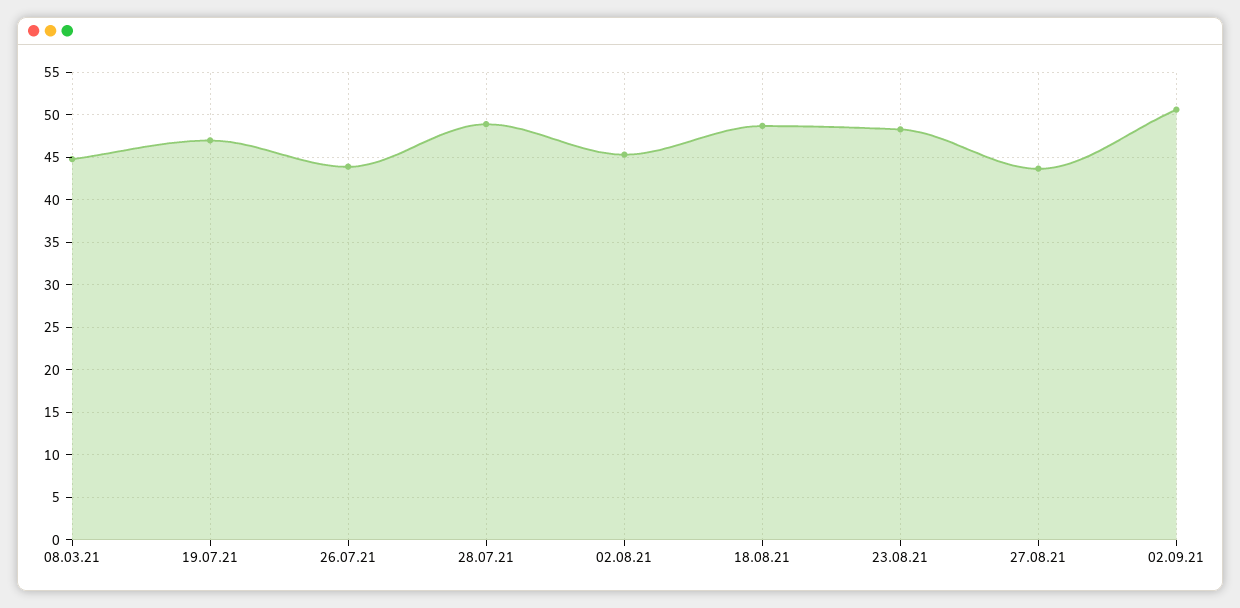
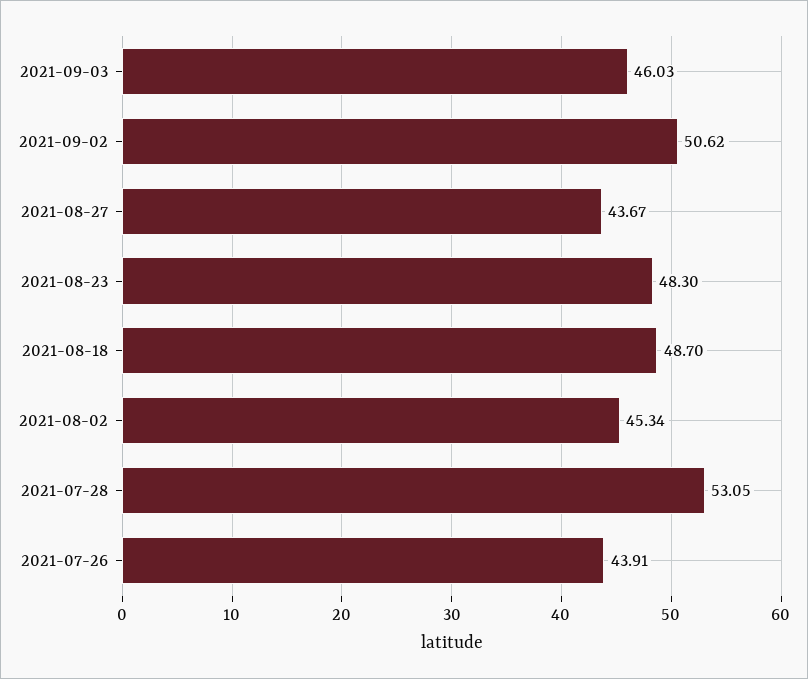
08.03.21: 45 -> none
19.07.21: 47 -> none
28.07.21: 49 -> 53.05
2021-09-03: none -> 46.03

